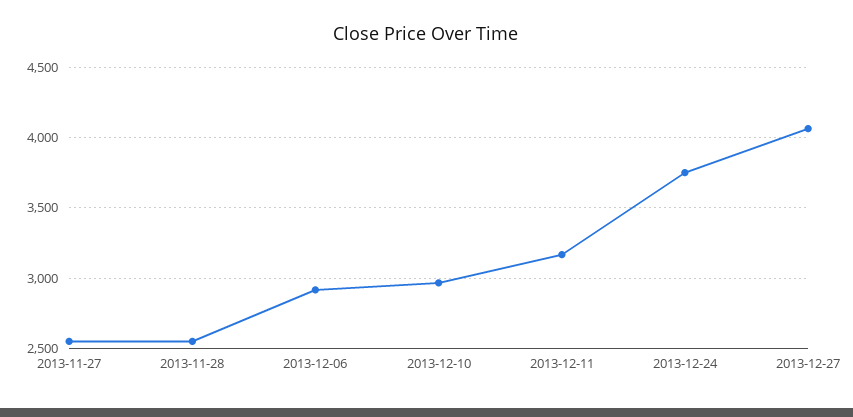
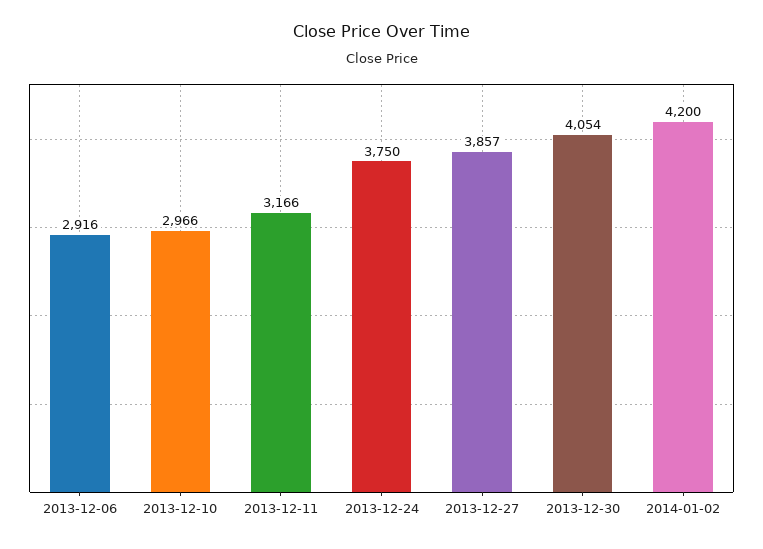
2013-11-27: 2550 -> none
2013-11-28: 2550 -> none
2013-12-27: 4050 -> 3857
2013-12-30: none -> 4054
2014-01-02: none -> 4200

